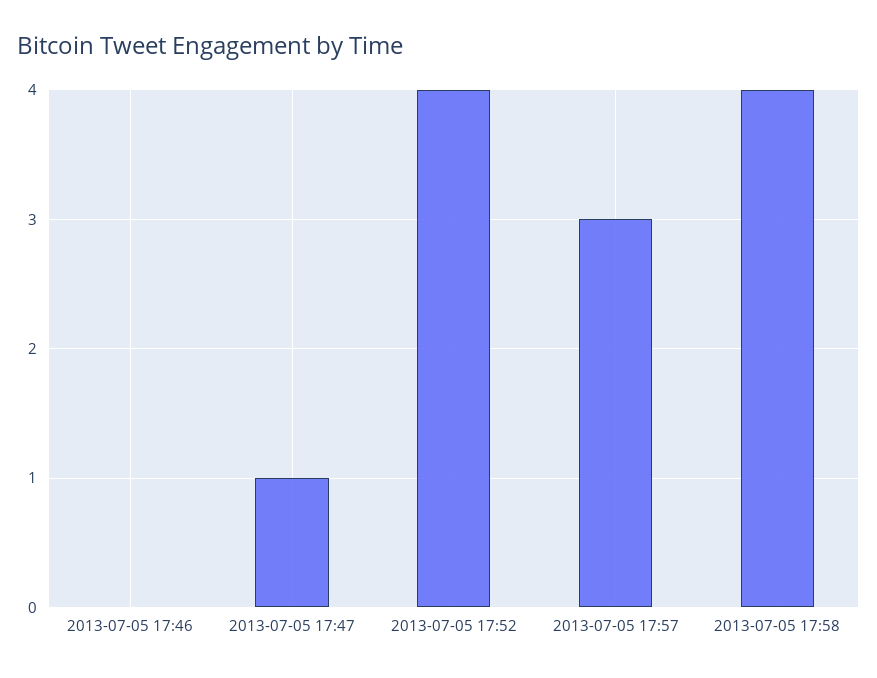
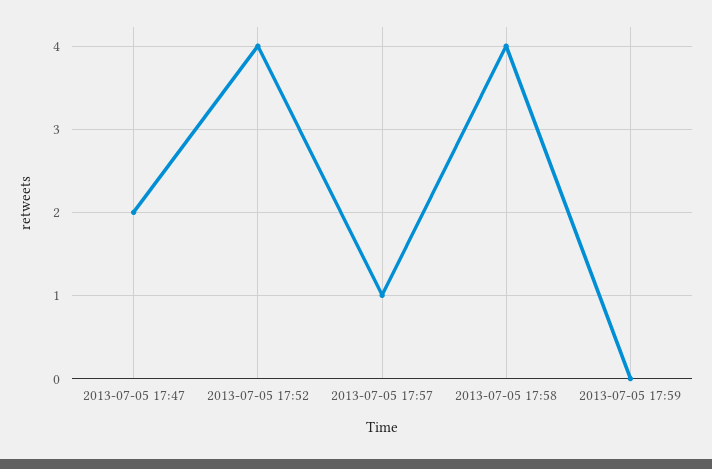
2013-07-05 17:46: 0 -> none
2013-07-05 17:47: 1 -> 2
2013-07-05 17:57: 3 -> 1
2013-07-05 17:59: none -> 0

